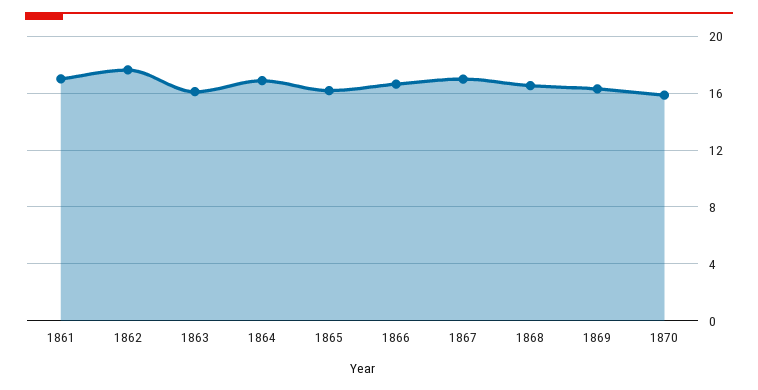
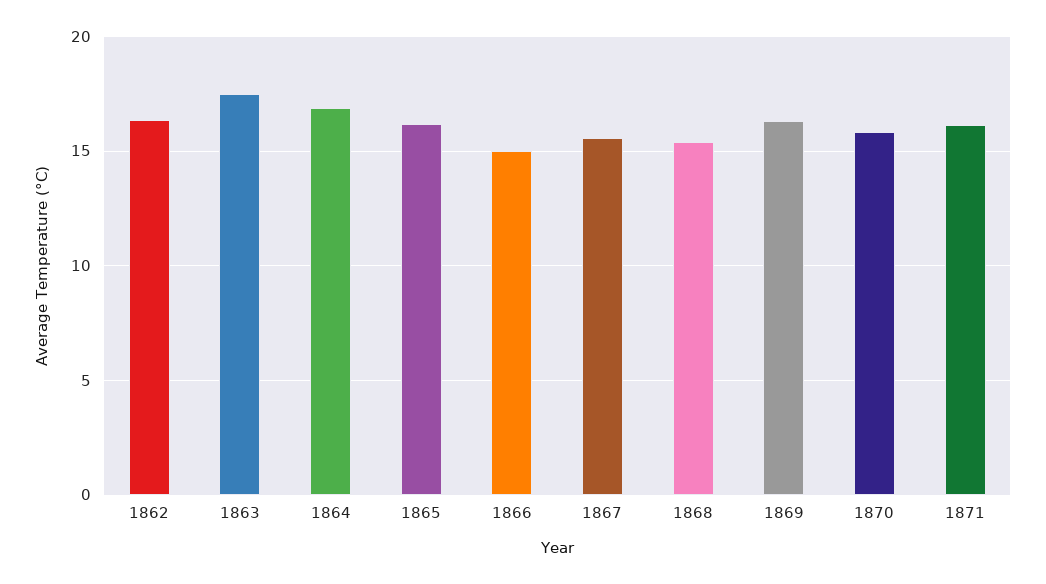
1861: 17 -> none
1862: 17.5 -> 16.5
1863: 16 -> 17.5
1866: 16.5 -> 15
1867: 17 -> 15.5
1868: 16.5 -> 15.5
1871: none -> 16

